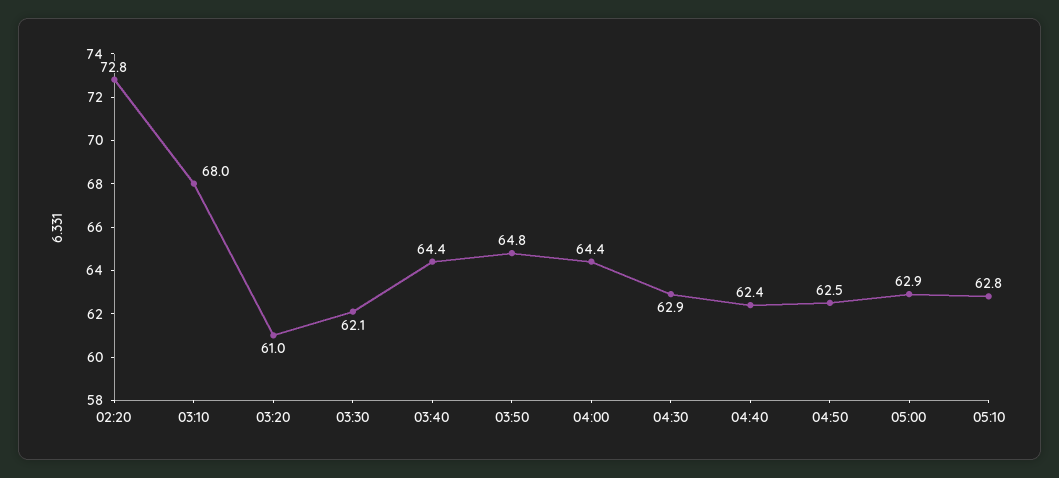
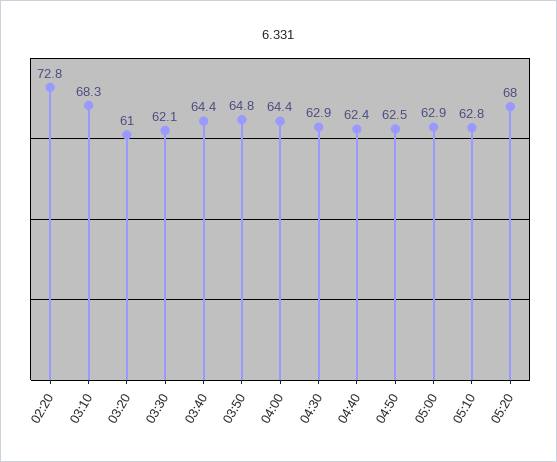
03:10: 68 -> 68.3
05:20: none -> 68

